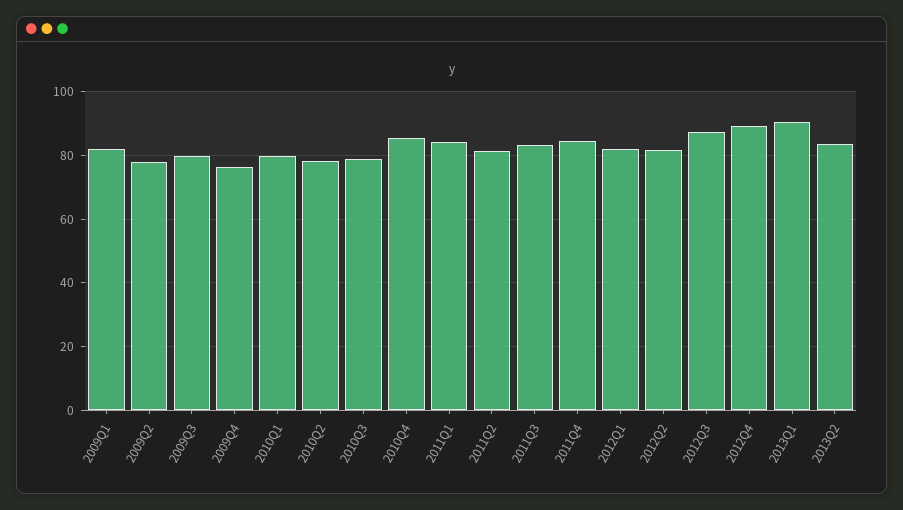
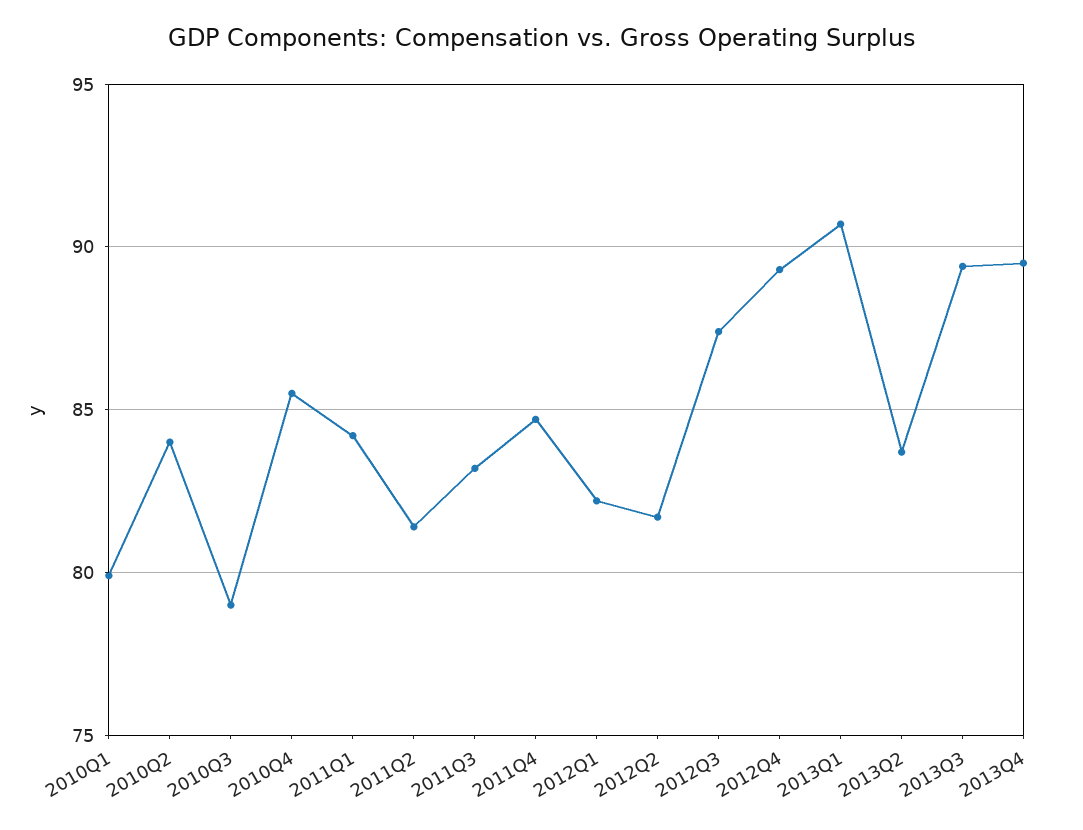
2009Q1: 82 -> none
2009Q2: 78 -> none
2009Q3: 80 -> none
2009Q4: 76 -> none
2010Q2: 78 -> 84
2013Q3: none -> 89.5
2013Q4: none -> 89.5

